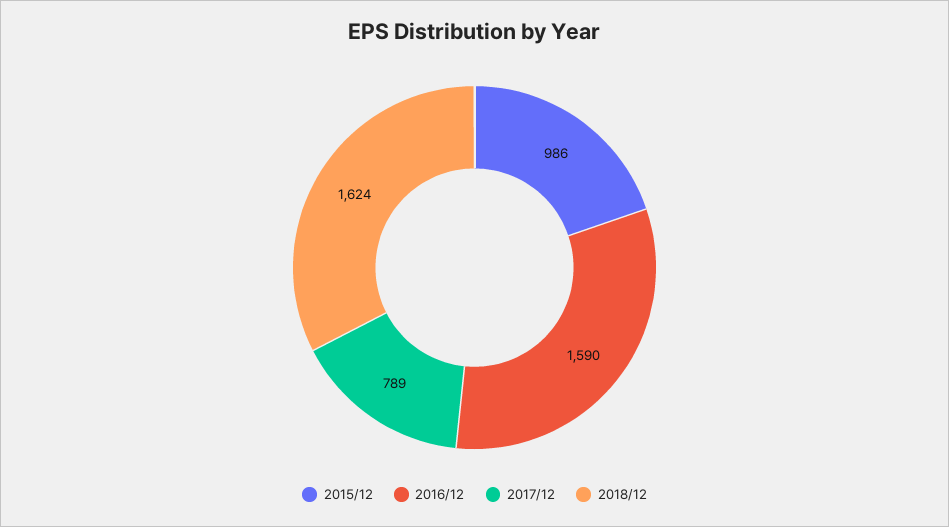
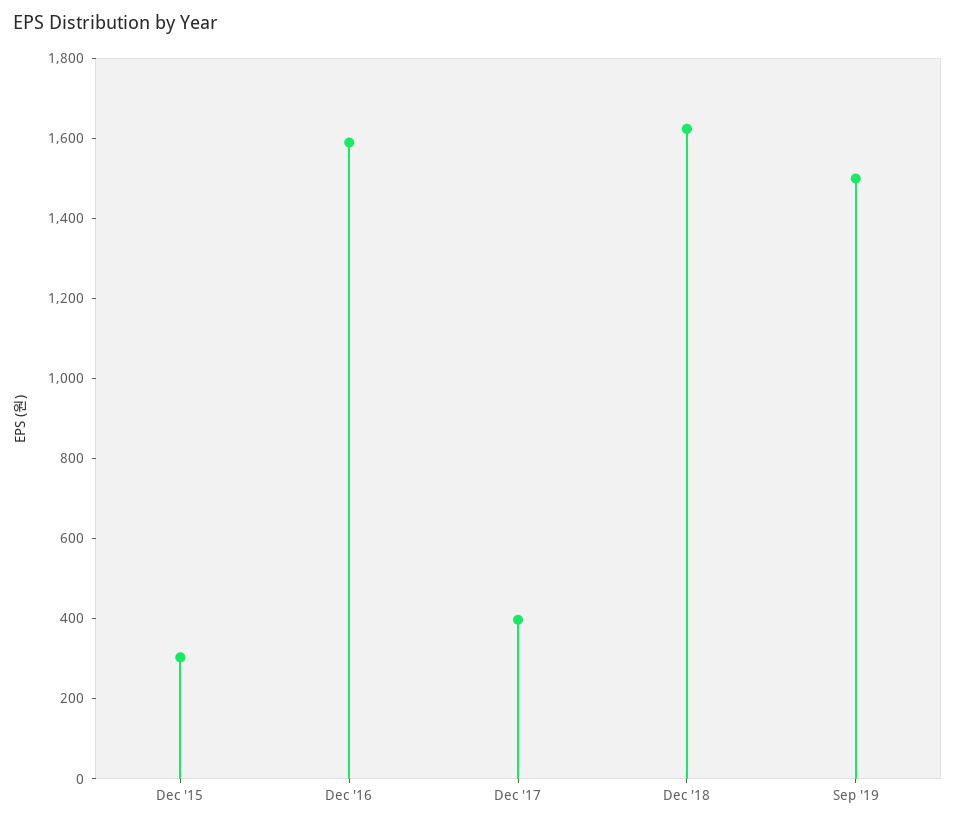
2015/12: 986 -> 300
2017/12: 789 -> 400
Sep '19: none -> 1500

